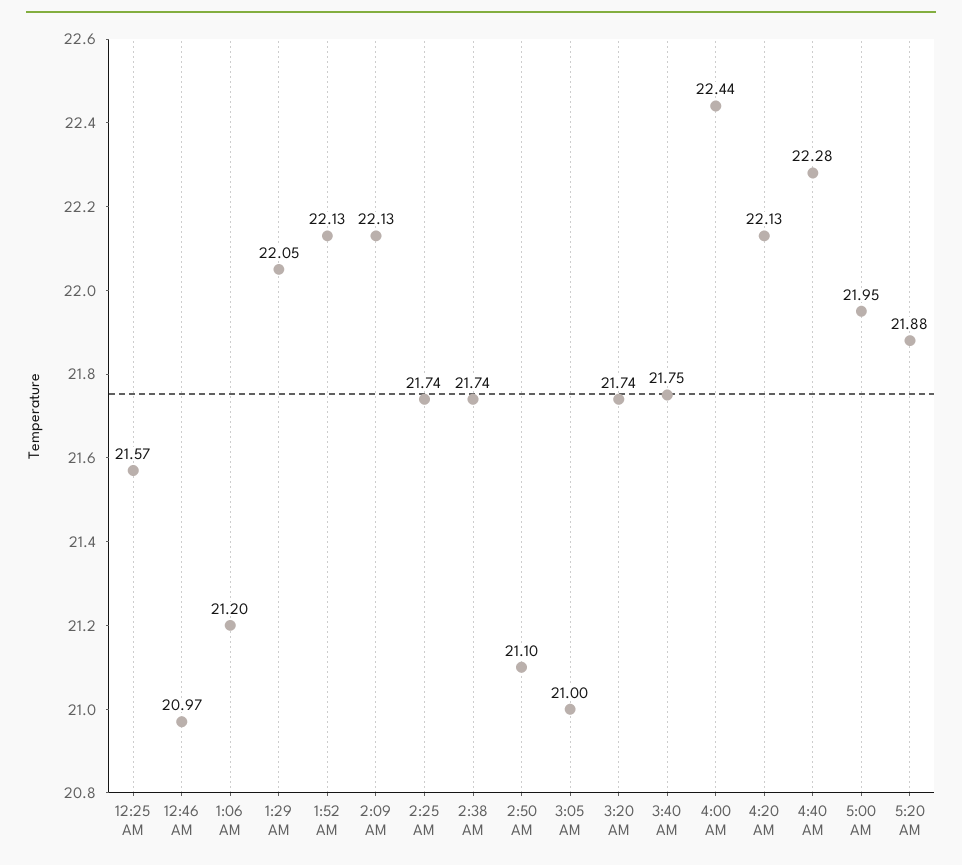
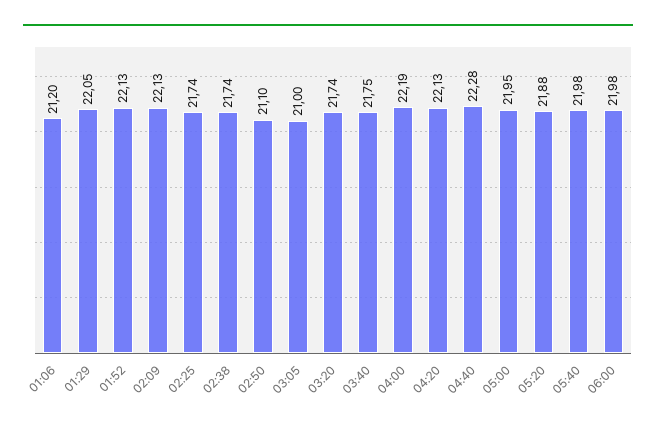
12:25 AM: 21.57 -> none
12:46 AM: 20.97 -> none
4:00 AM: 22.44 -> 22.19
05:40: none -> 21.98
06:00: none -> 21.98

